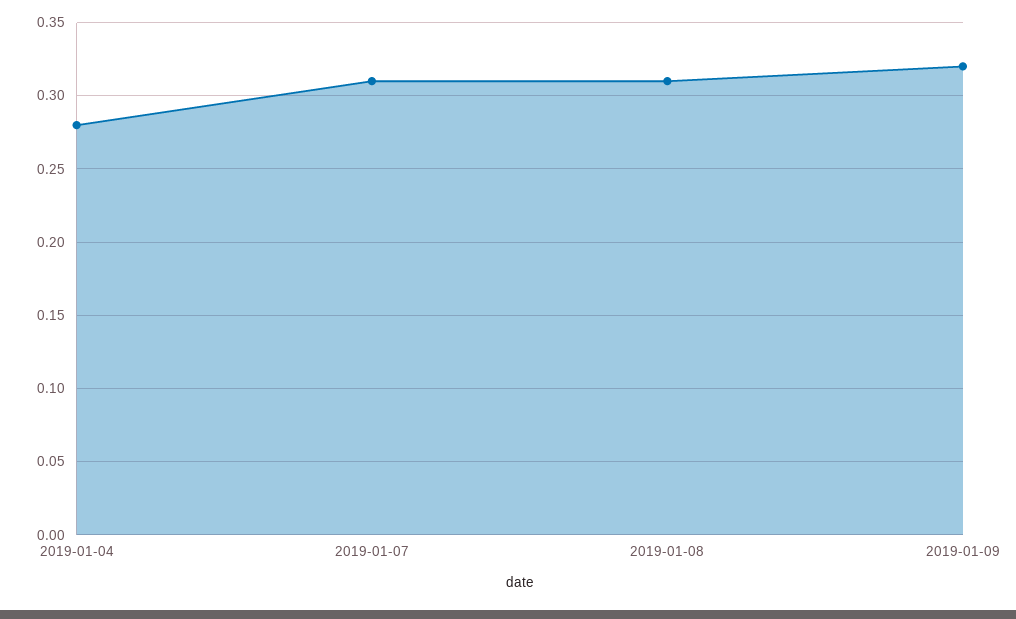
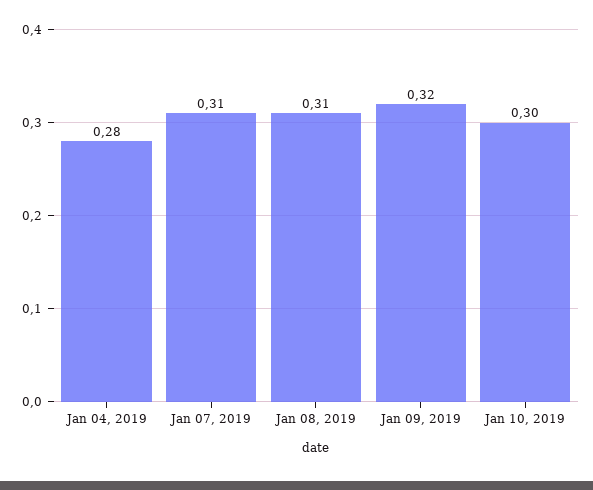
Jan 10, 2019: none -> 0.3

